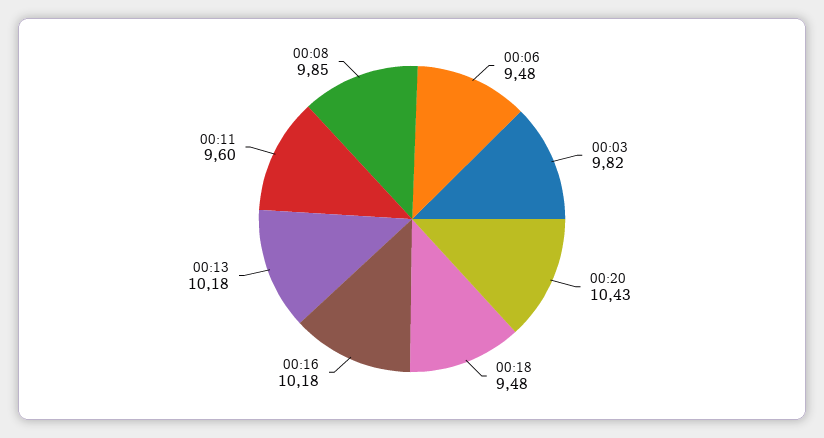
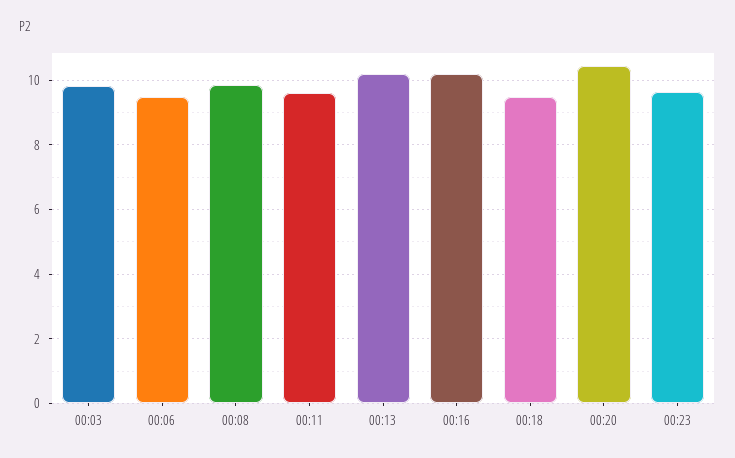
00:23: none -> 9.6

